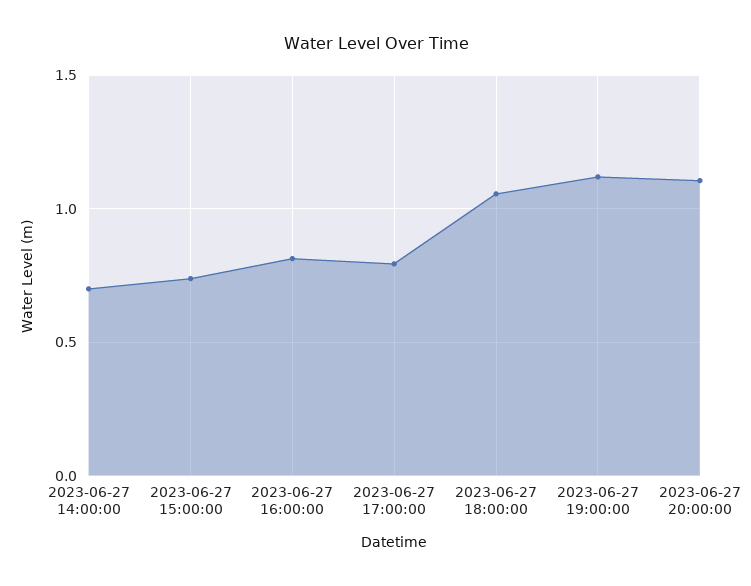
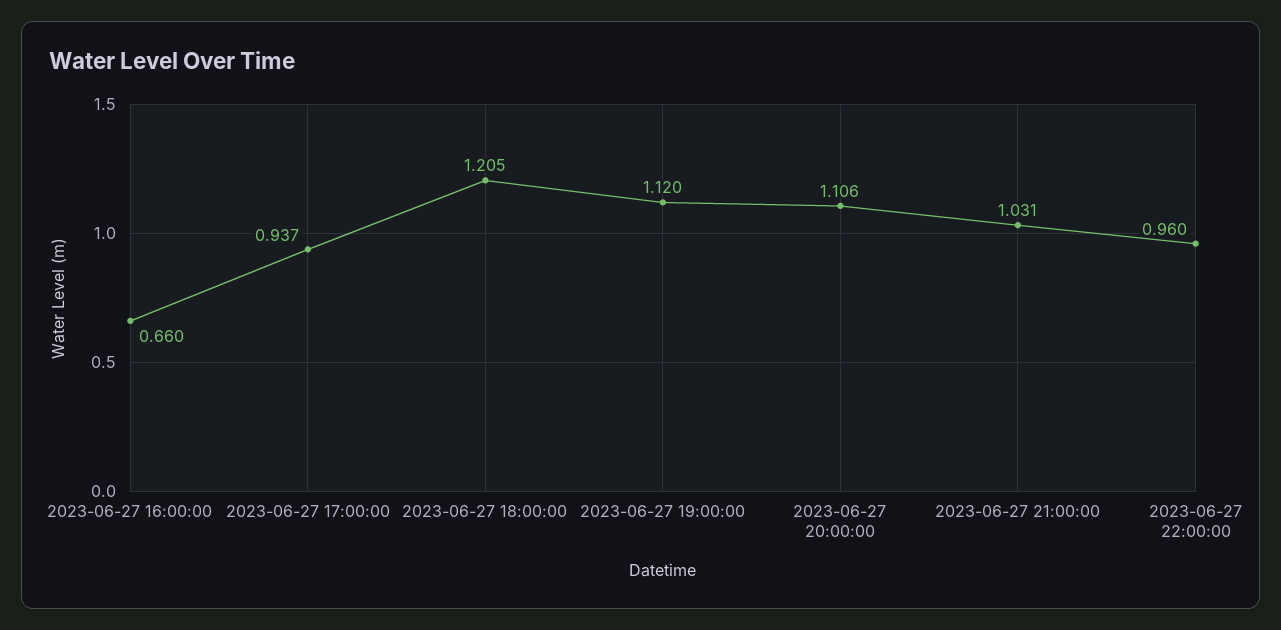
2023-06-27 14:00:00: 0.7 -> none
2023-06-27 15:00:00: 0.75 -> none
2023-06-27 16:00:00: 0.8 -> 0.66
2023-06-27 17:00:00: 0.8 -> 0.937
2023-06-27 18:00:00: 1.05 -> 1.205
2023-06-27 21:00:00: none -> 1.031
2023-06-27 22:00:00: none -> 0.96

